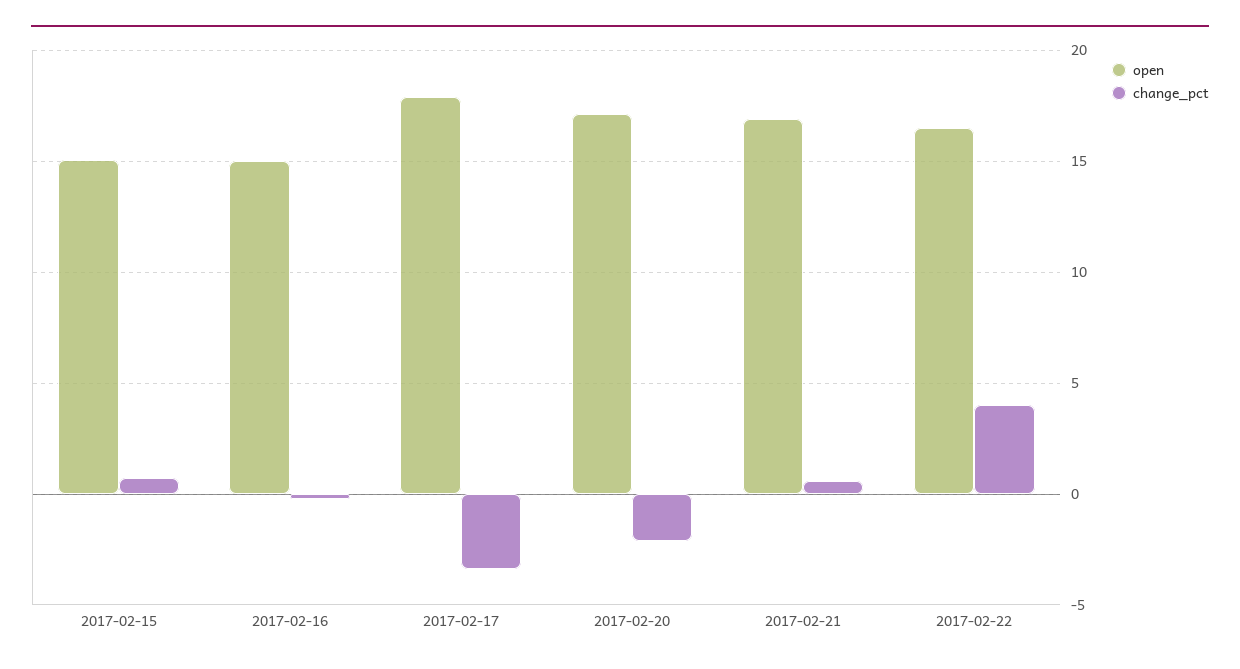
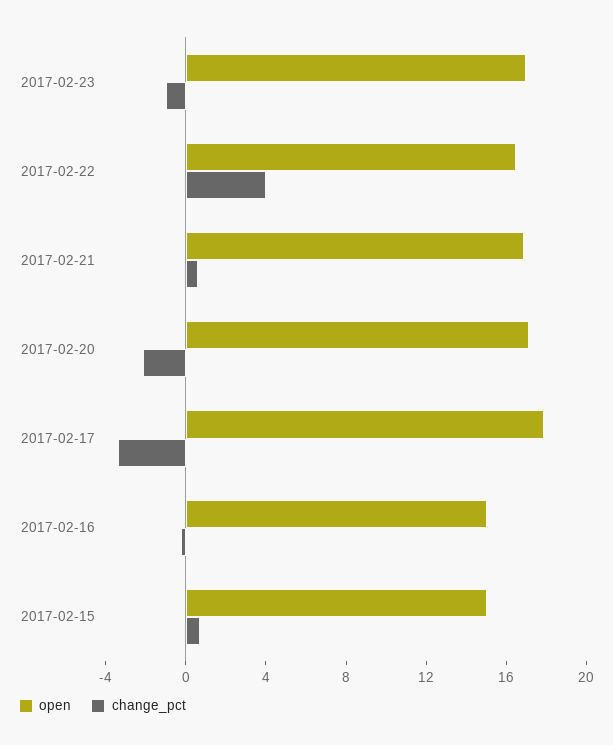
open, 2017-02-23: none -> 17
change_pct, 2017-02-23: none -> -1

